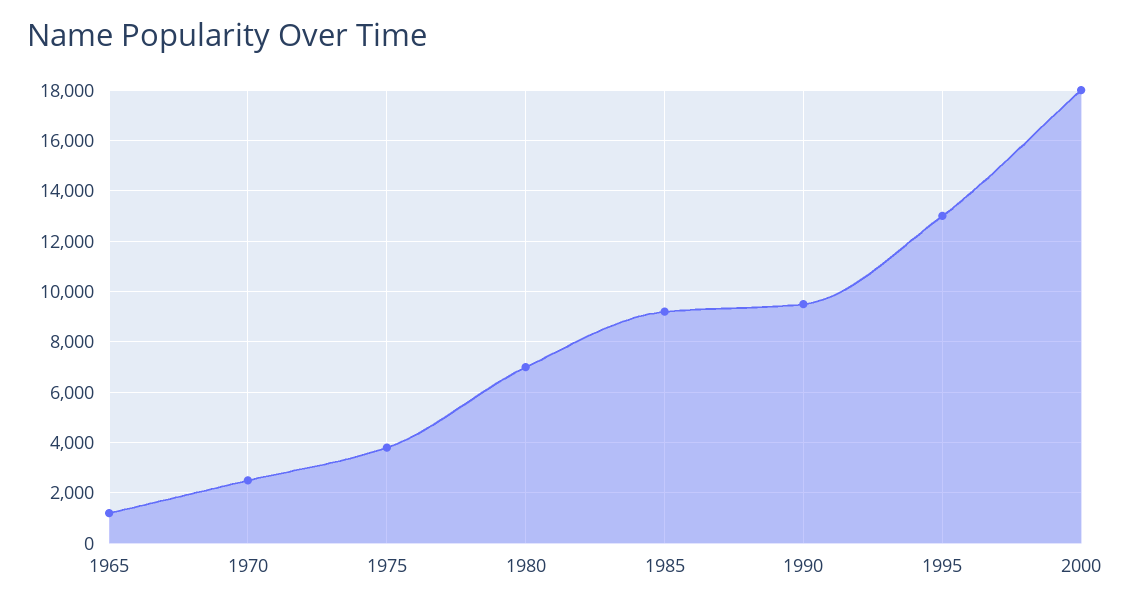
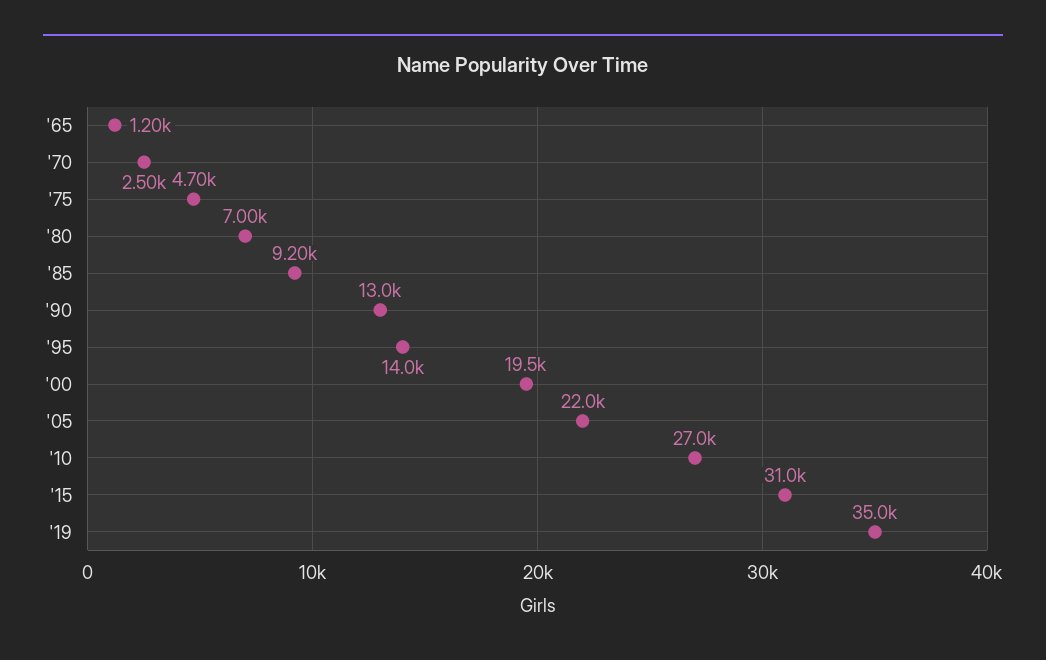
1975: 3750 -> 4700
1990: 9500 -> 13000
1995: 13000 -> 14000
2000: 18000 -> 19500
'05: none -> 22000
'10: none -> 27000
'15: none -> 31000
'19: none -> 35000

